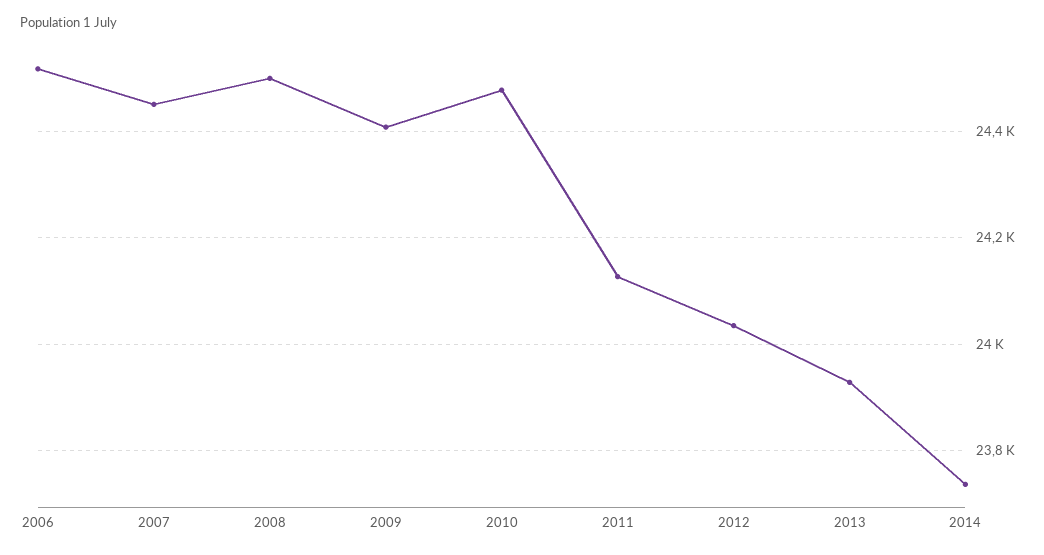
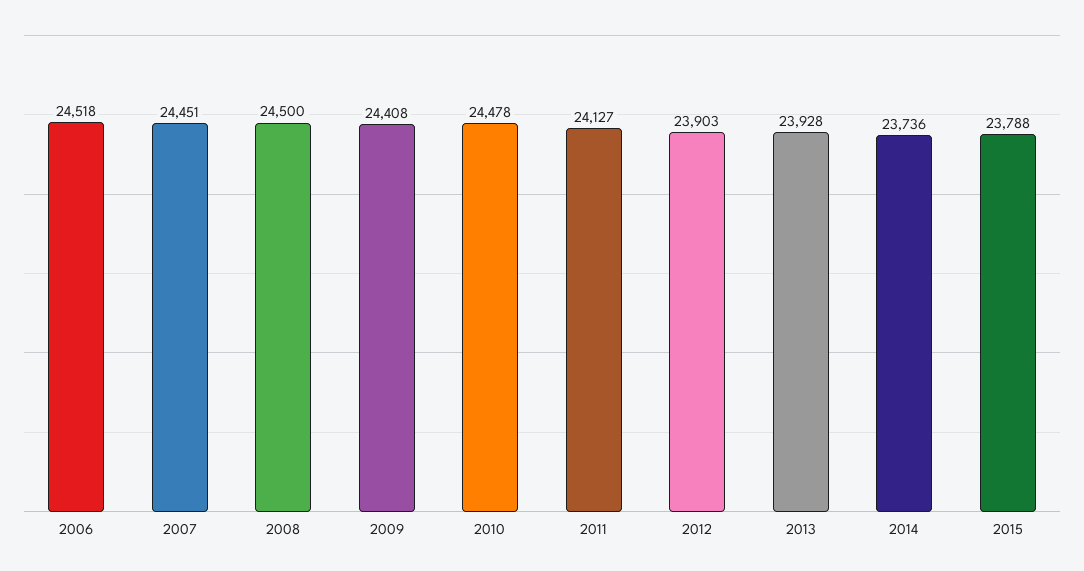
2012: 24040 -> 23903
2015: none -> 23788

